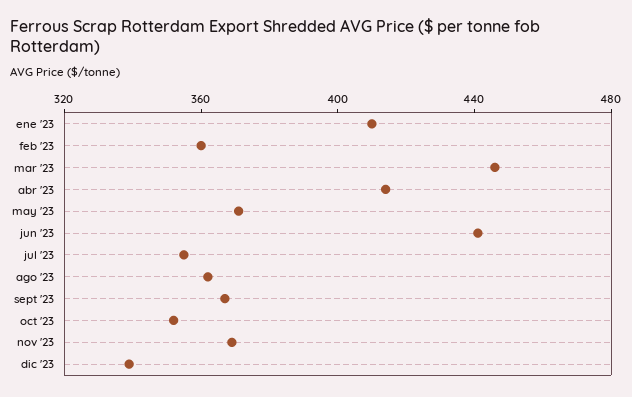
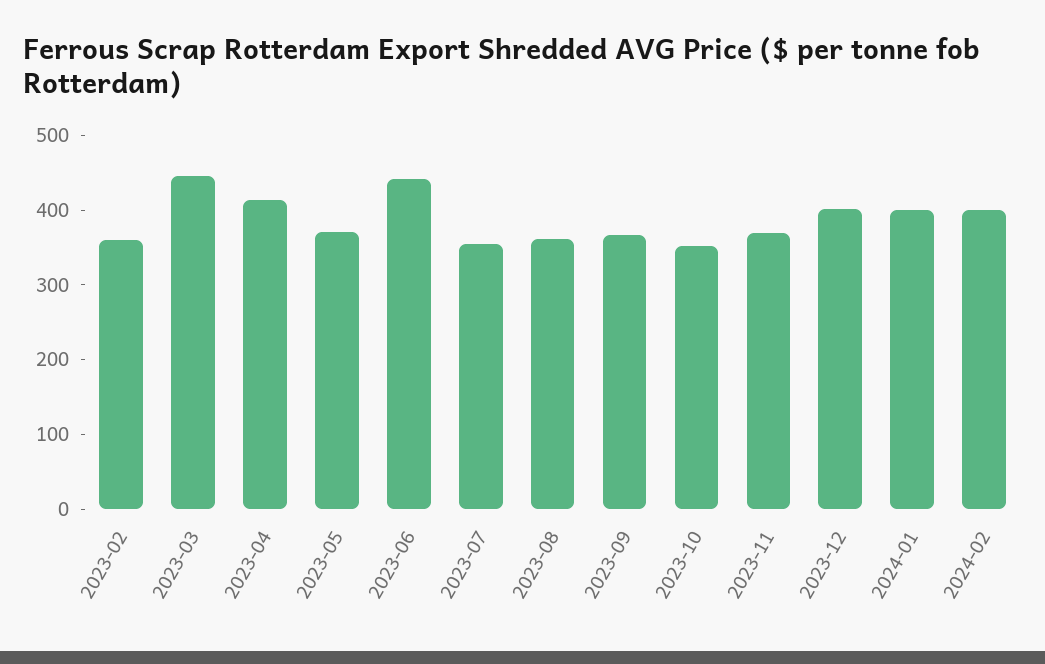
ene '23: 410 -> none
dic '23: 340 -> 400
2024-01: none -> 400
2024-02: none -> 400

